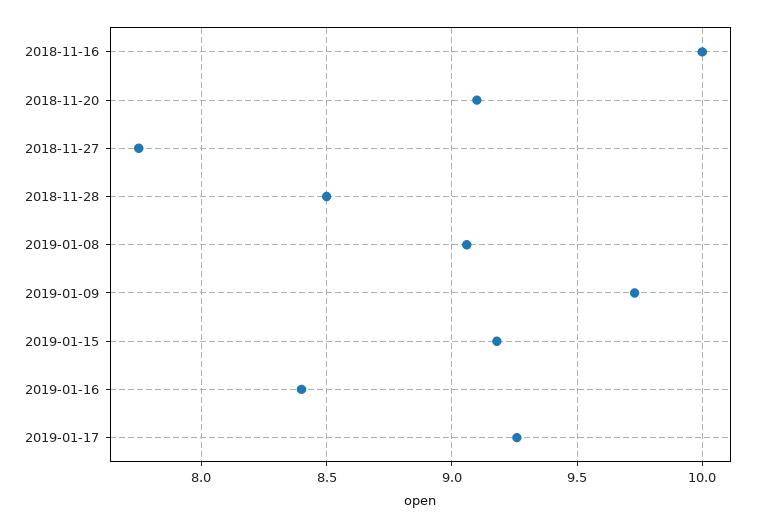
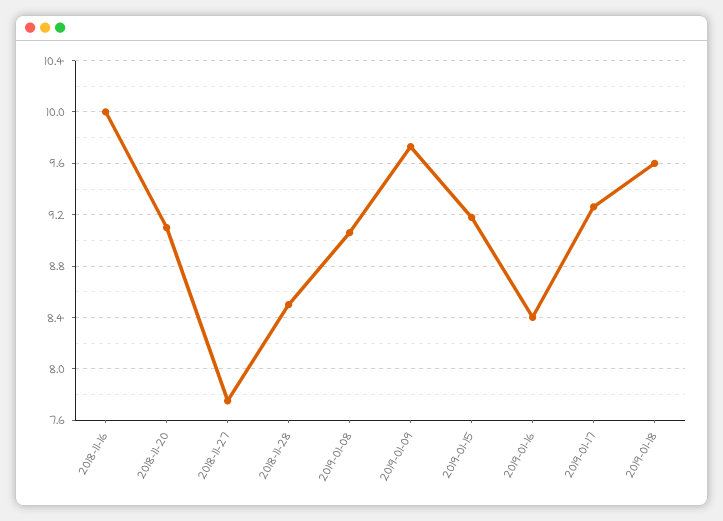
2019-01-18: none -> 9.6

